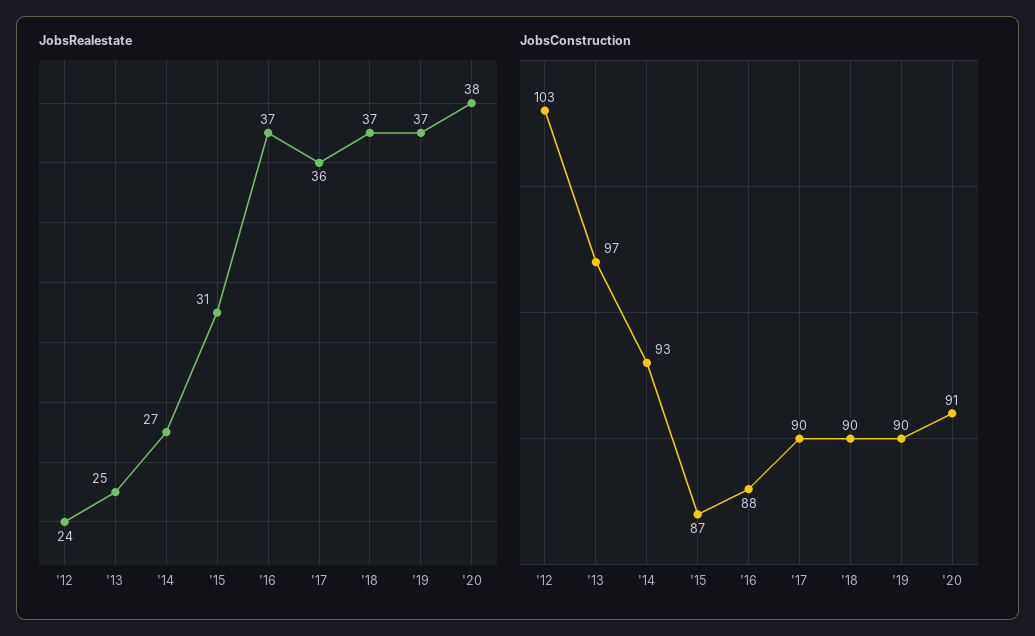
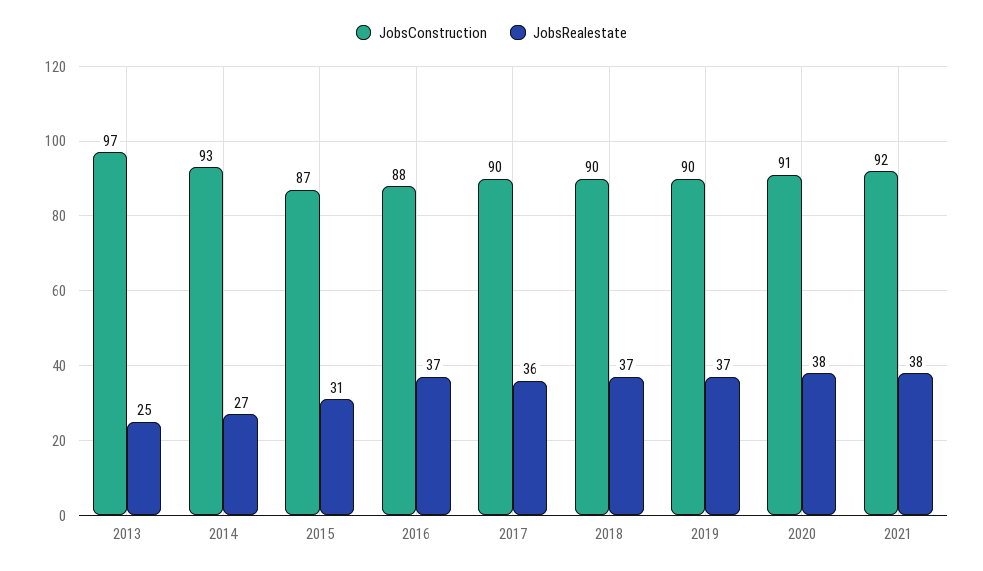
JobsRealestate, '12: 24 -> none
JobsConstruction, '12: 103 -> none
JobsConstruction, 2021: none -> 92
JobsRealestate, 2021: none -> 38

